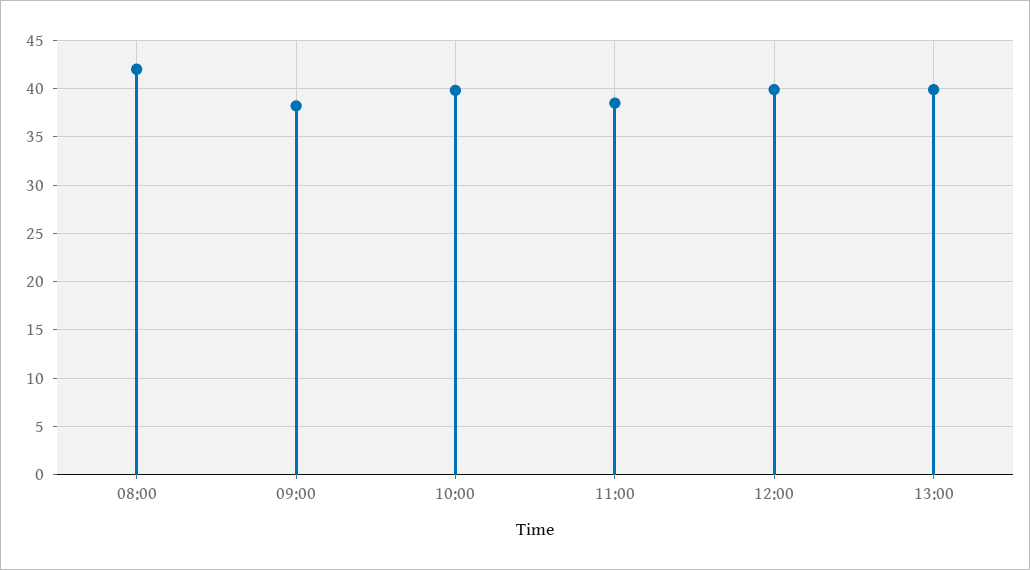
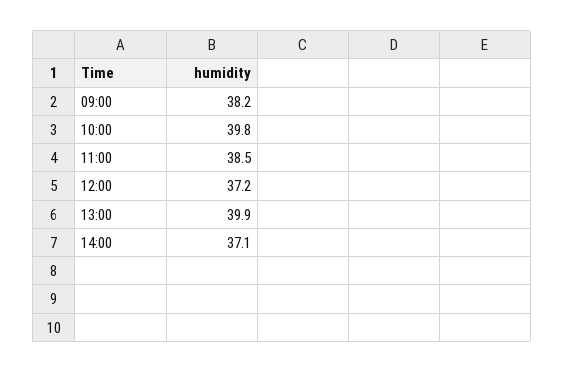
08:00: 42 -> none
12:00: 40 -> 37.2
14:00: none -> 37.1

